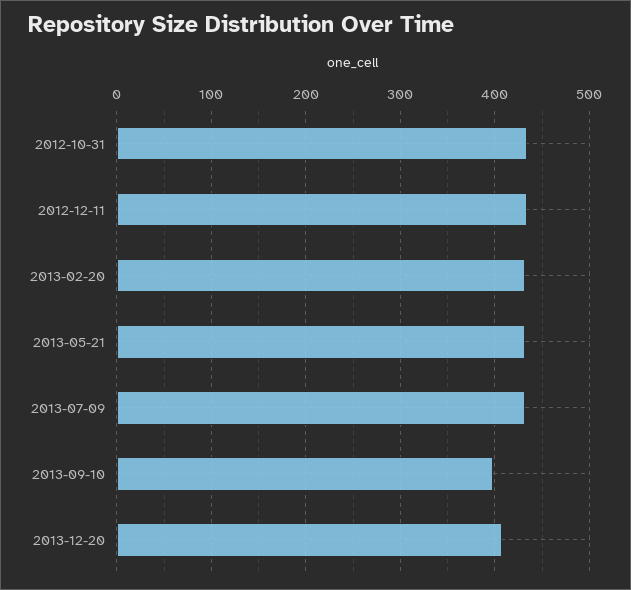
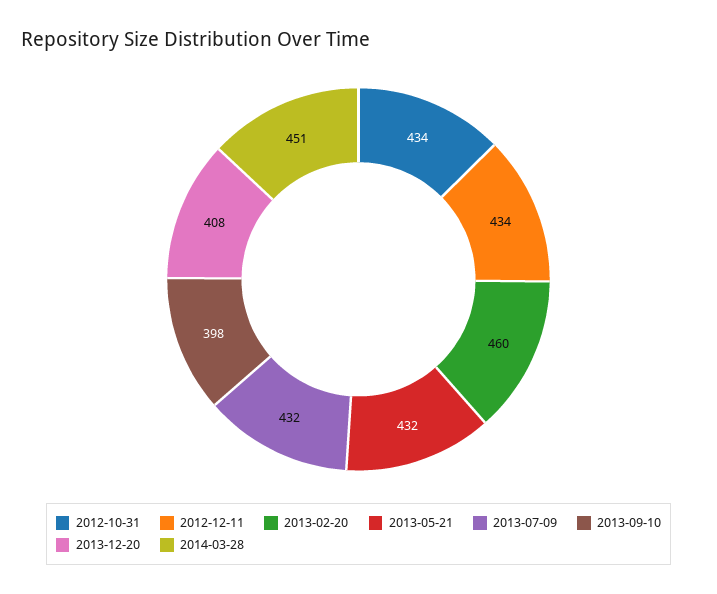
2013-02-20: 430 -> 460
2014-03-28: none -> 451

